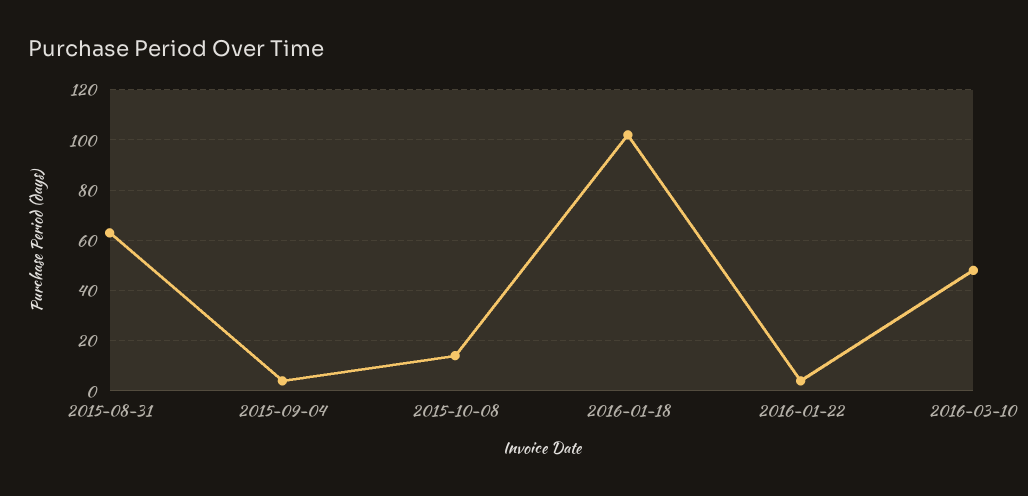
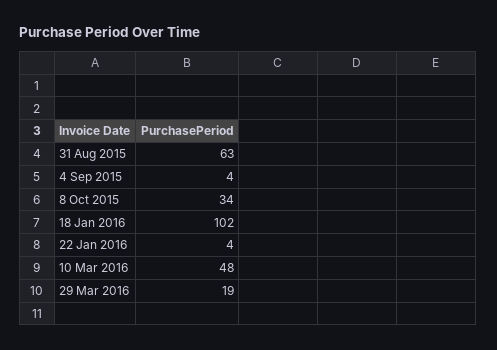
2015-10-08: 15 -> 34
29 Mar 2016: none -> 19

